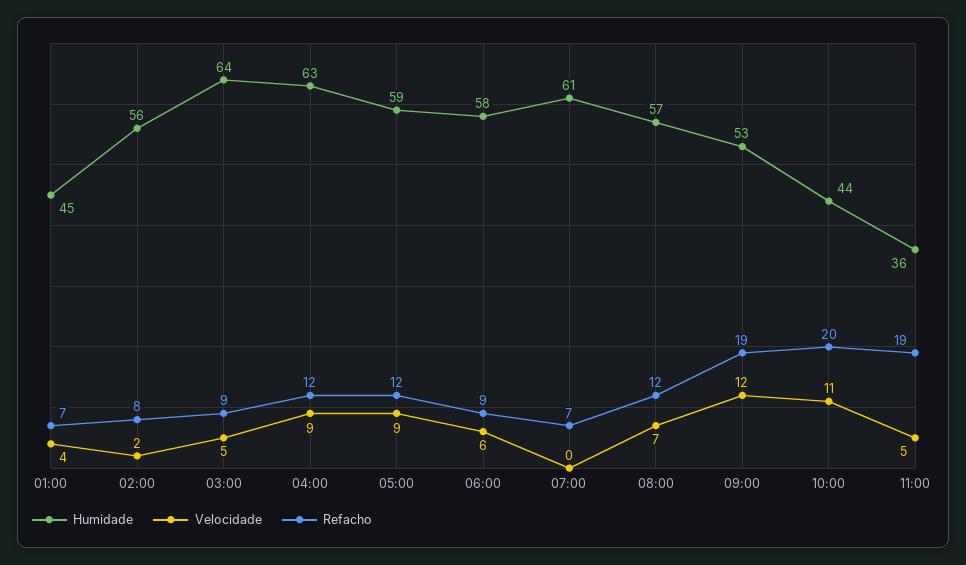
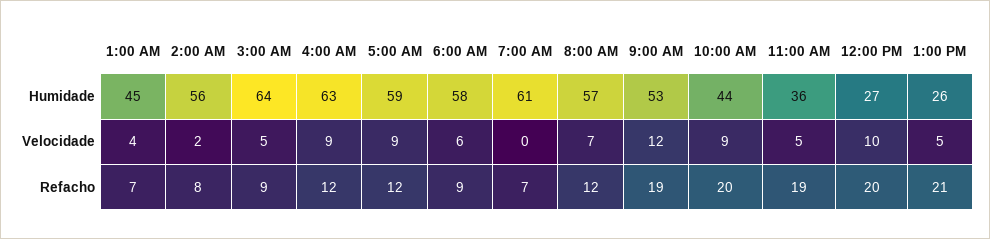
Velocidade, 10:00: 11 -> 9
Humidade, 12:00 PM: none -> 27
Humidade, 1:00 PM: none -> 26
Velocidade, 12:00 PM: none -> 10
Velocidade, 1:00 PM: none -> 5
Refacho, 12:00 PM: none -> 20
Refacho, 1:00 PM: none -> 21

